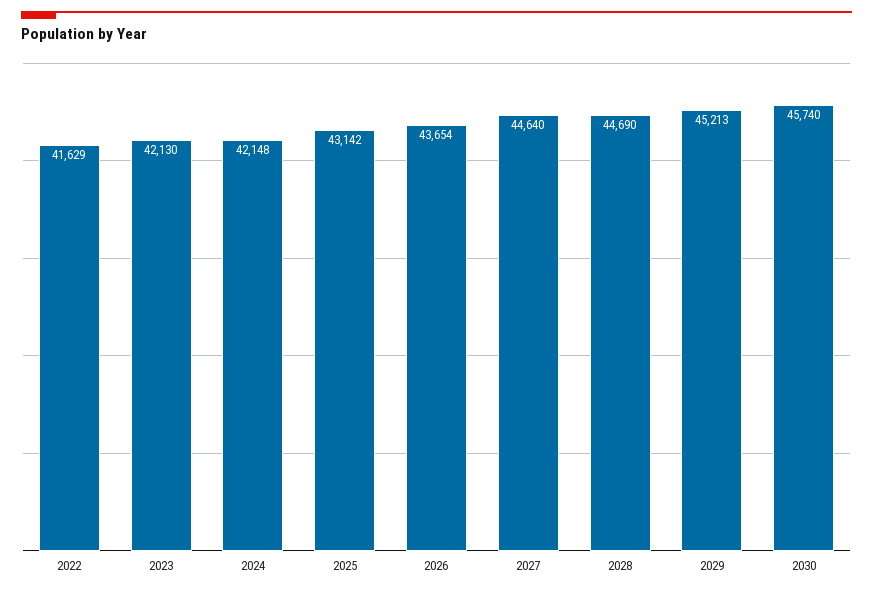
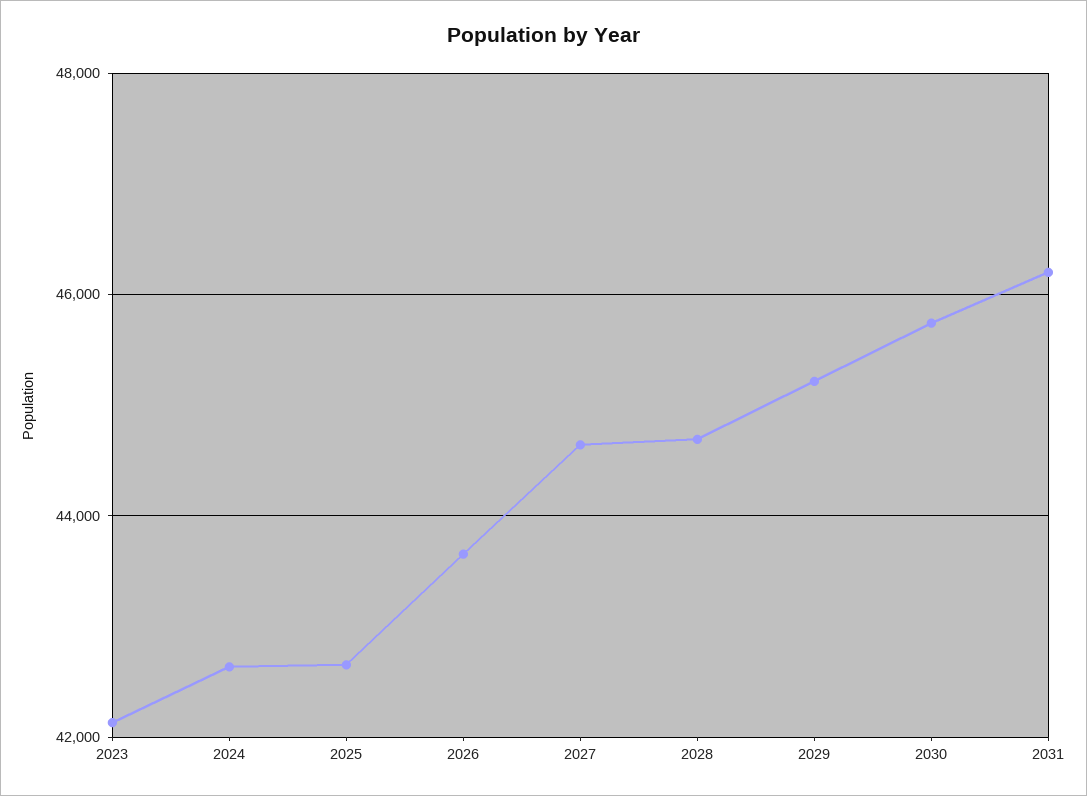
2022: 41629 -> none
2024: 42148 -> 42600
2025: 43142 -> 42600
2031: none -> 46200

